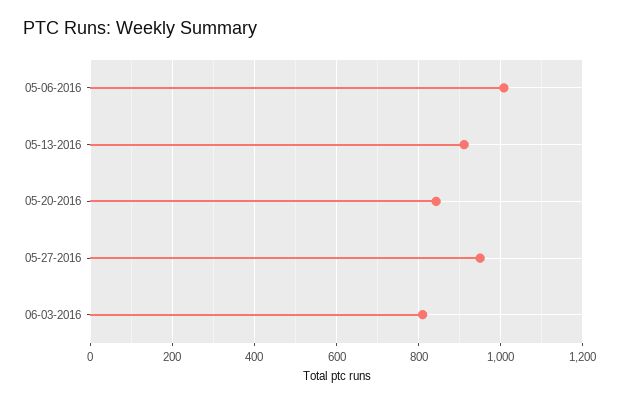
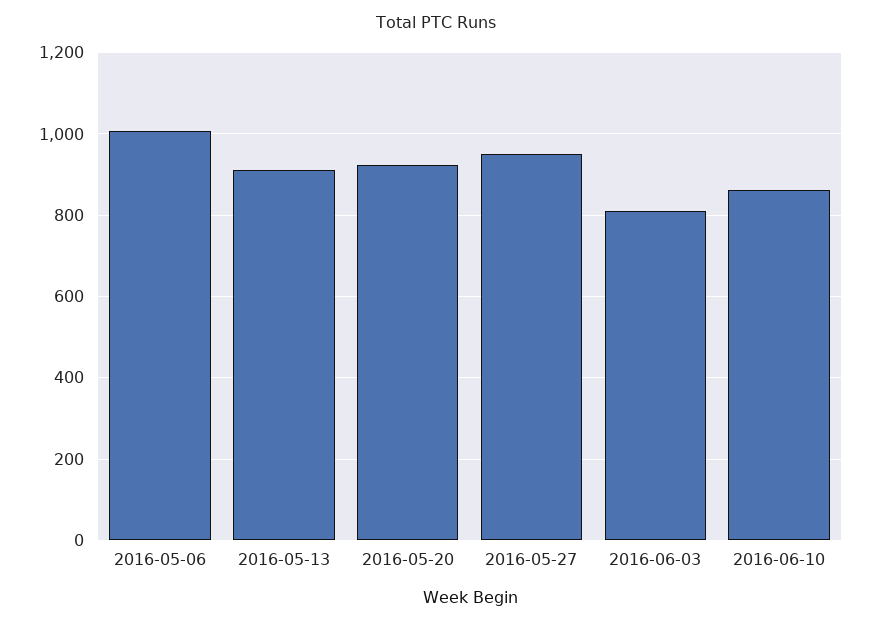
05-20-2016: 840 -> 920
2016-06-10: none -> 860

